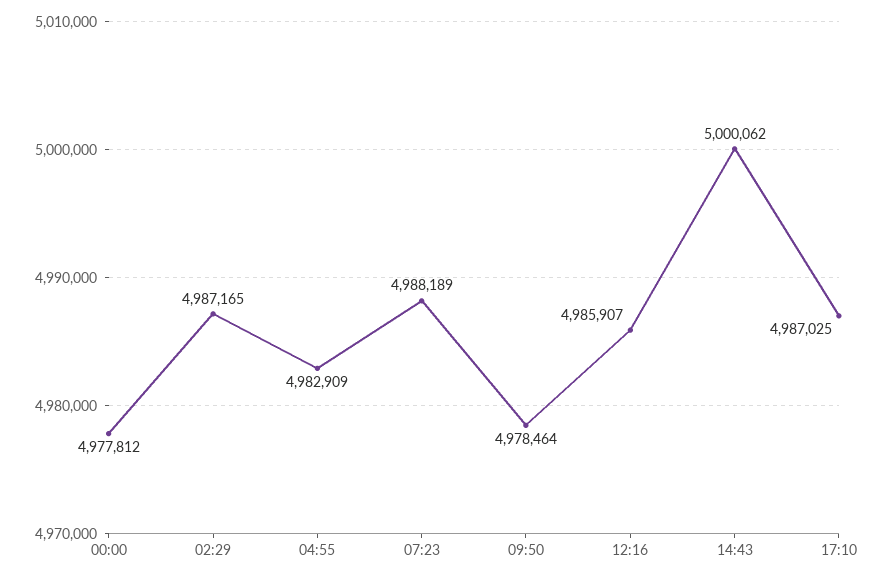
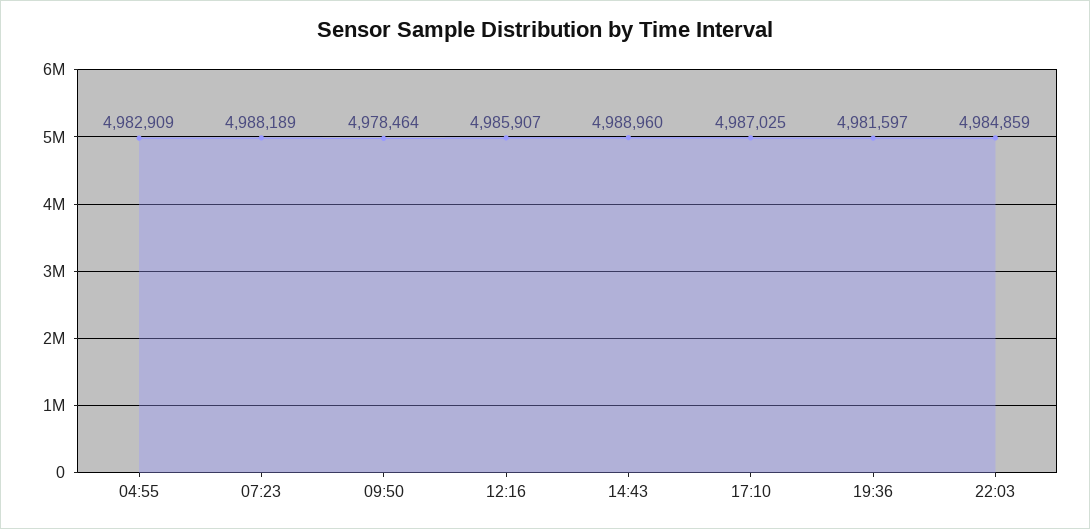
00:00: 4977812 -> none
02:29: 4987165 -> none
14:43: 5000062 -> 4988960
19:36: none -> 4981597
22:03: none -> 4984859

